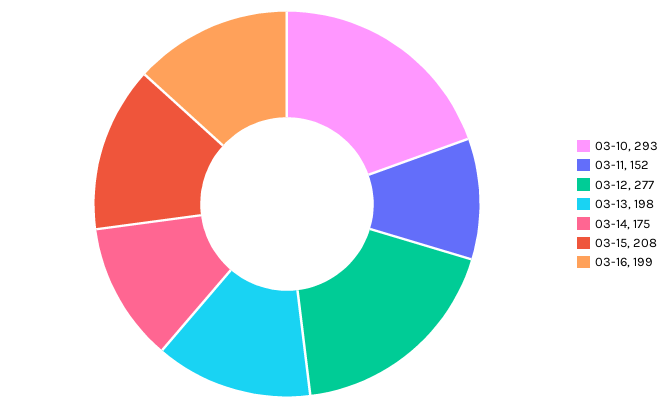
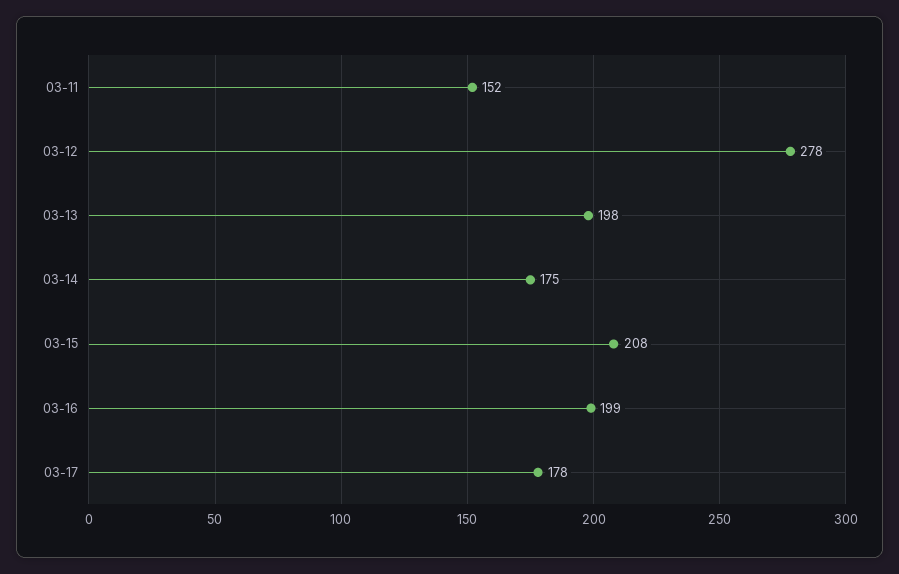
03-10: 293 -> none
03-12: 277 -> 278
03-17: none -> 178

